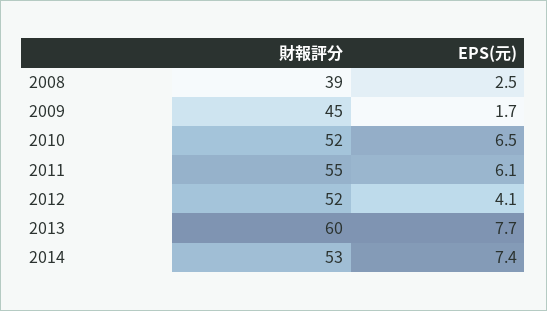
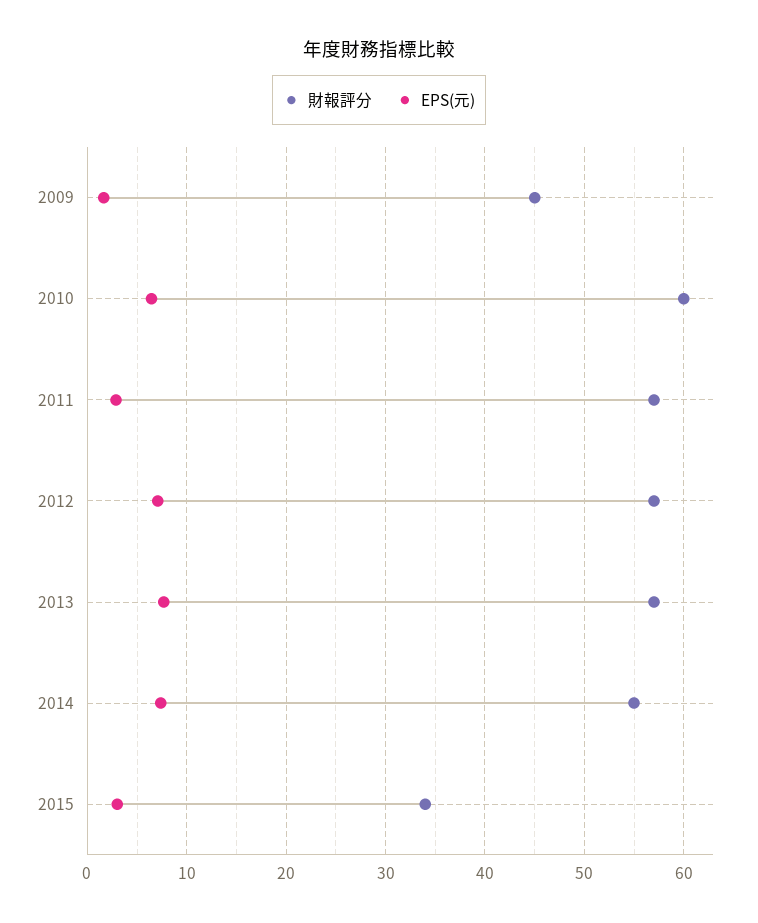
財報評分, 2008: 39 -> none
EPS(元), 2008: 2.5 -> none
財報評分, 2010: 52 -> 60
財報評分, 2011: 55 -> 57
EPS(元), 2011: 6.1 -> 3
財報評分, 2012: 52 -> 57
EPS(元), 2012: 4.1 -> 7
財報評分, 2013: 60 -> 57
財報評分, 2014: 53 -> 55
財報評分, 2015: none -> 34
EPS(元), 2015: none -> 3

